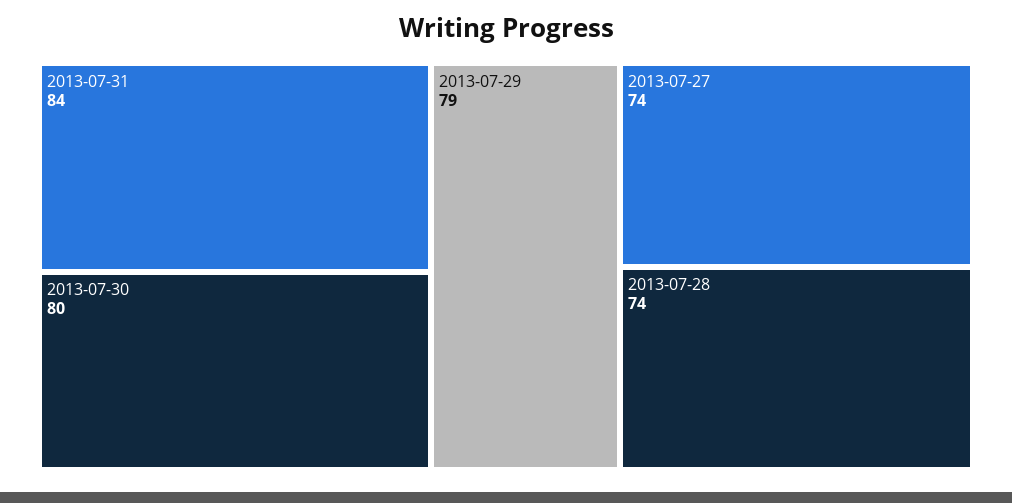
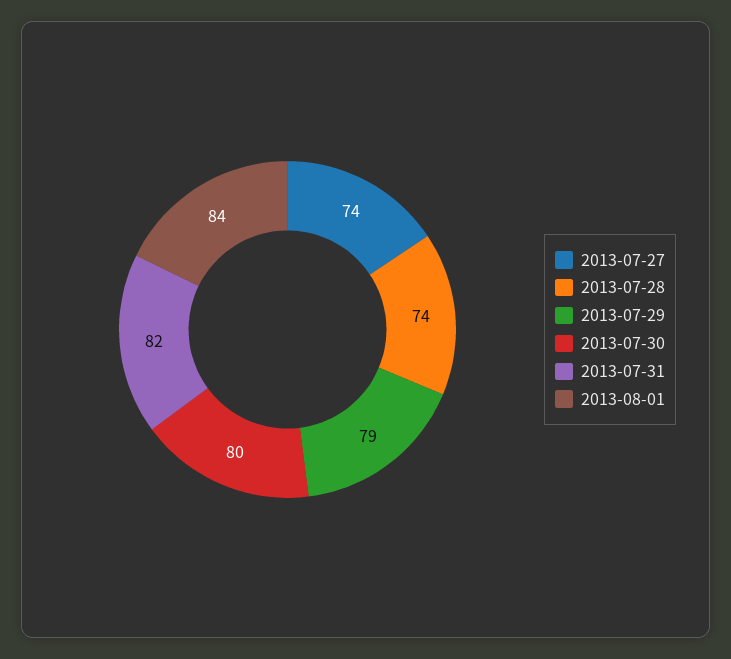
2013-07-31: 84 -> 82
2013-08-01: none -> 84

